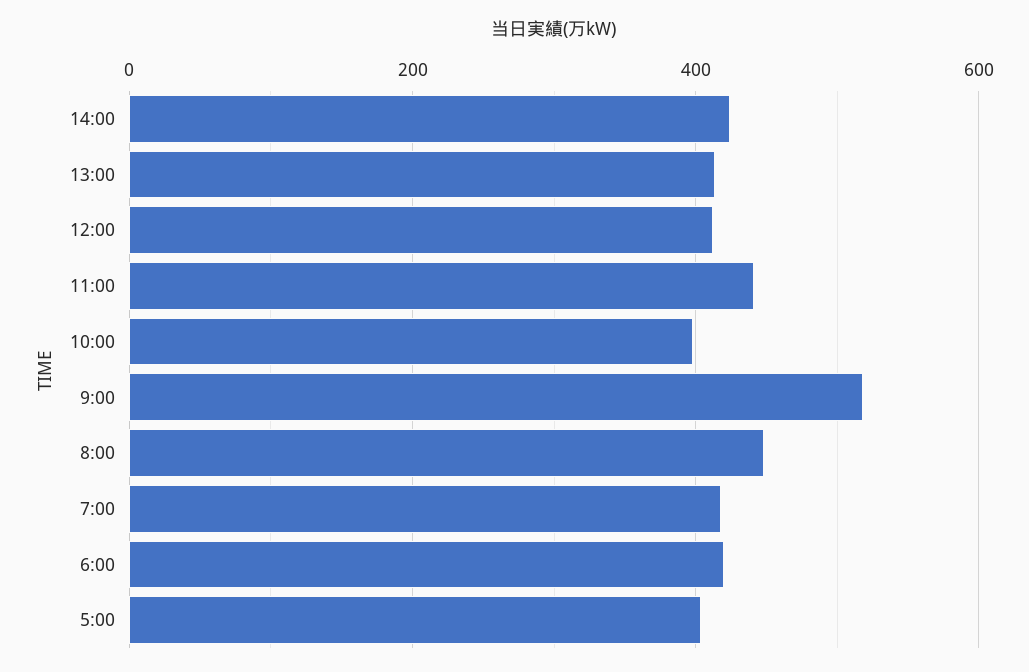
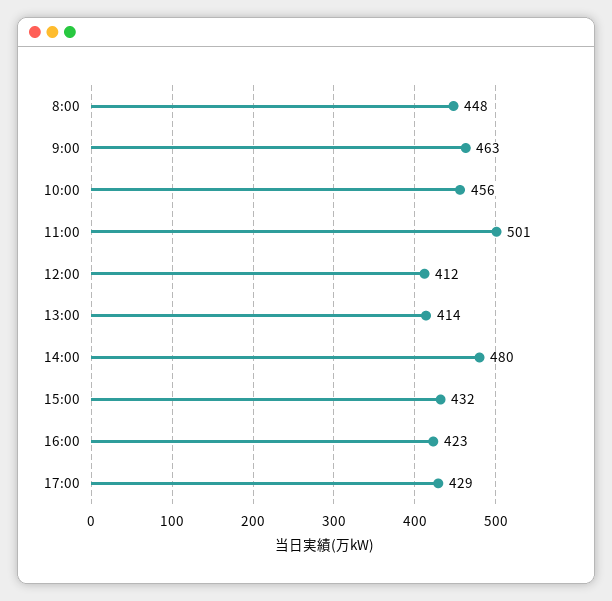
14:00: 420 -> 480
11:00: 440 -> 501
10:00: 400 -> 456
9:00: 520 -> 463
7:00: 420 -> none
6:00: 420 -> none
5:00: 400 -> none
15:00: none -> 432
16:00: none -> 423
17:00: none -> 429

